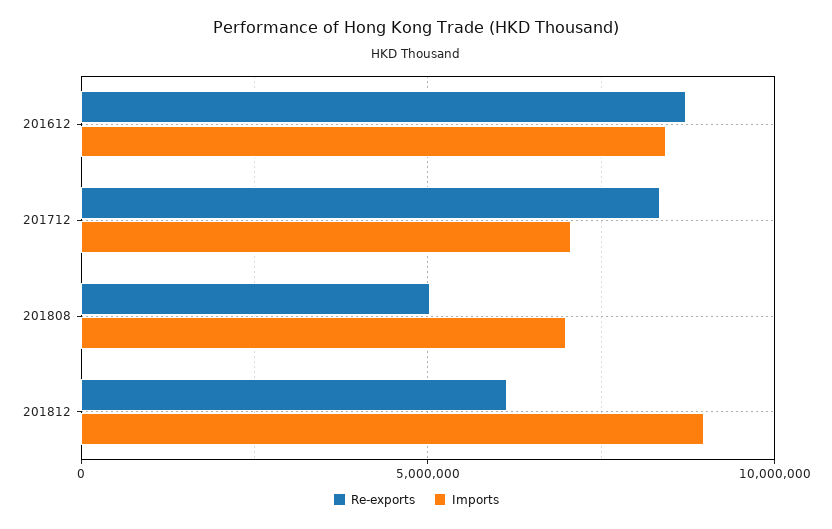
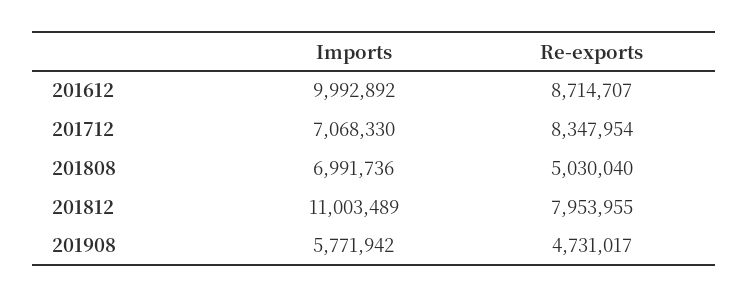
Imports, 201612: 8500000 -> 9992892
Re-exports, 201812: 6000000 -> 7953955
Imports, 201812: 9000000 -> 11003489
Imports, 201908: none -> 5771942
Re-exports, 201908: none -> 4731017

